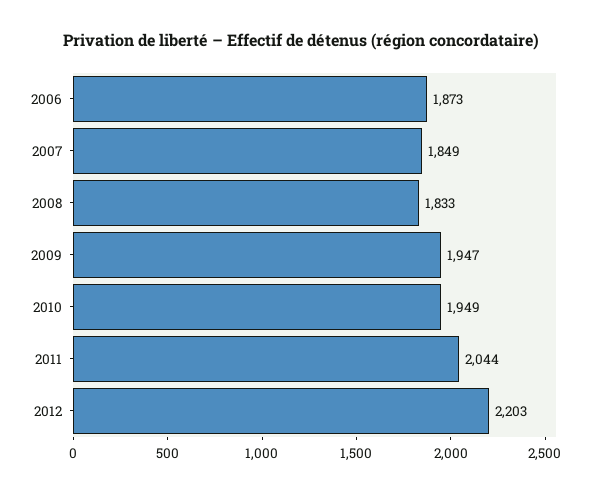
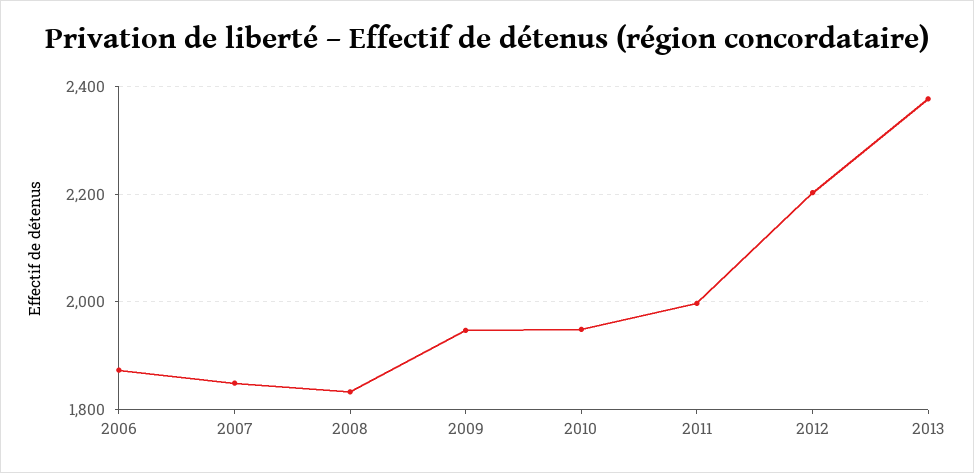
2011: 2044 -> 2000
2013: none -> 2380

